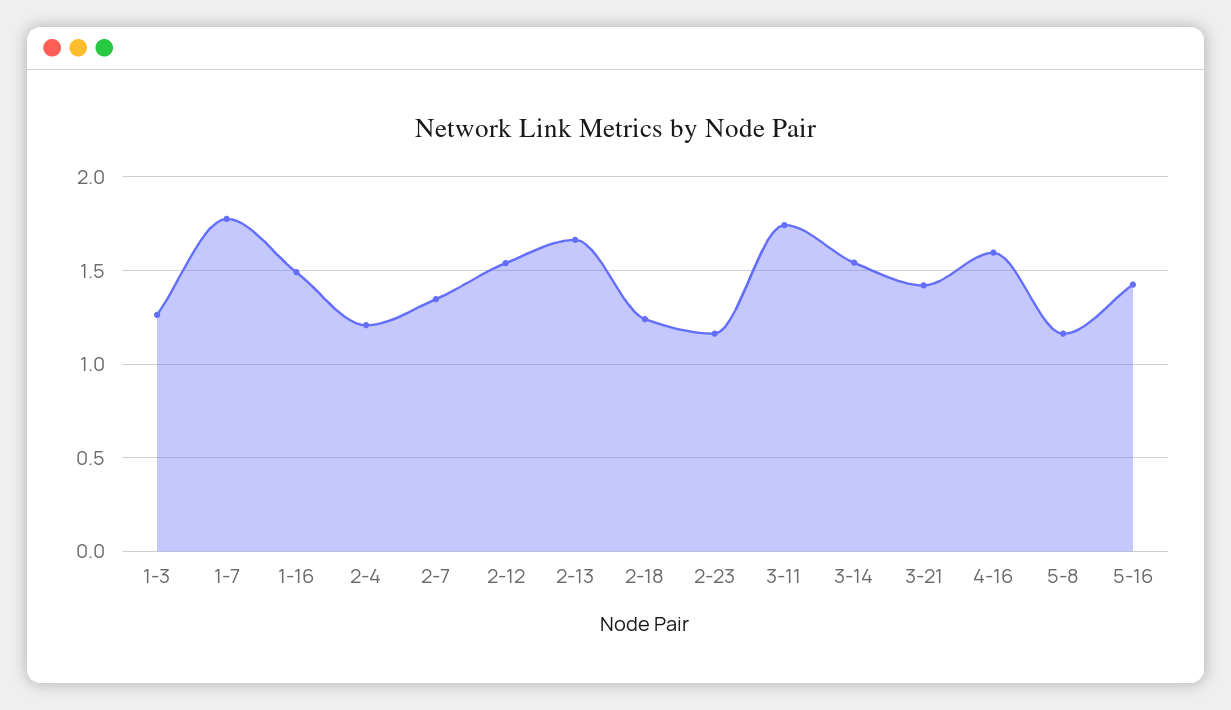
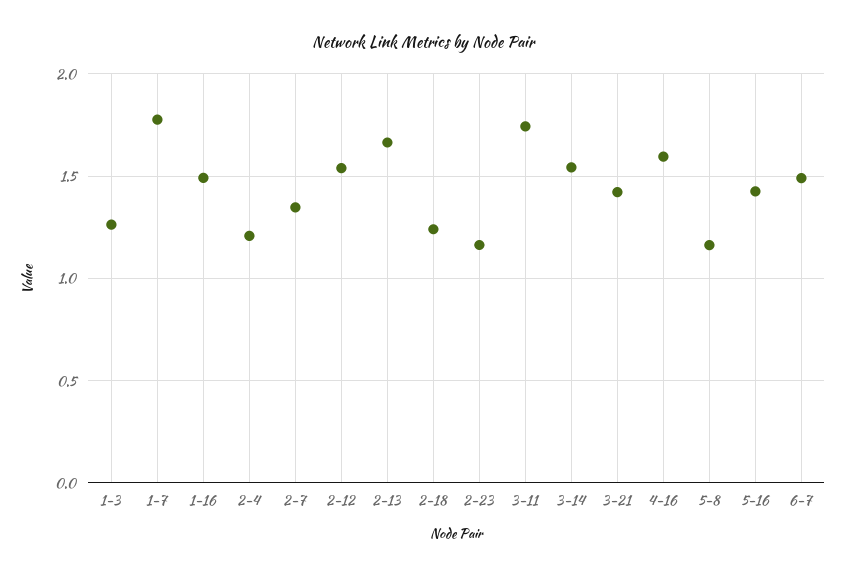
6-7: none -> 1.5

